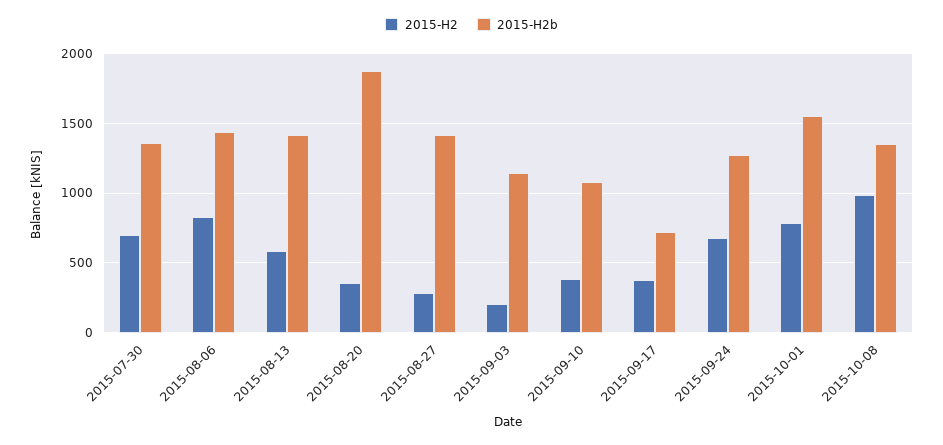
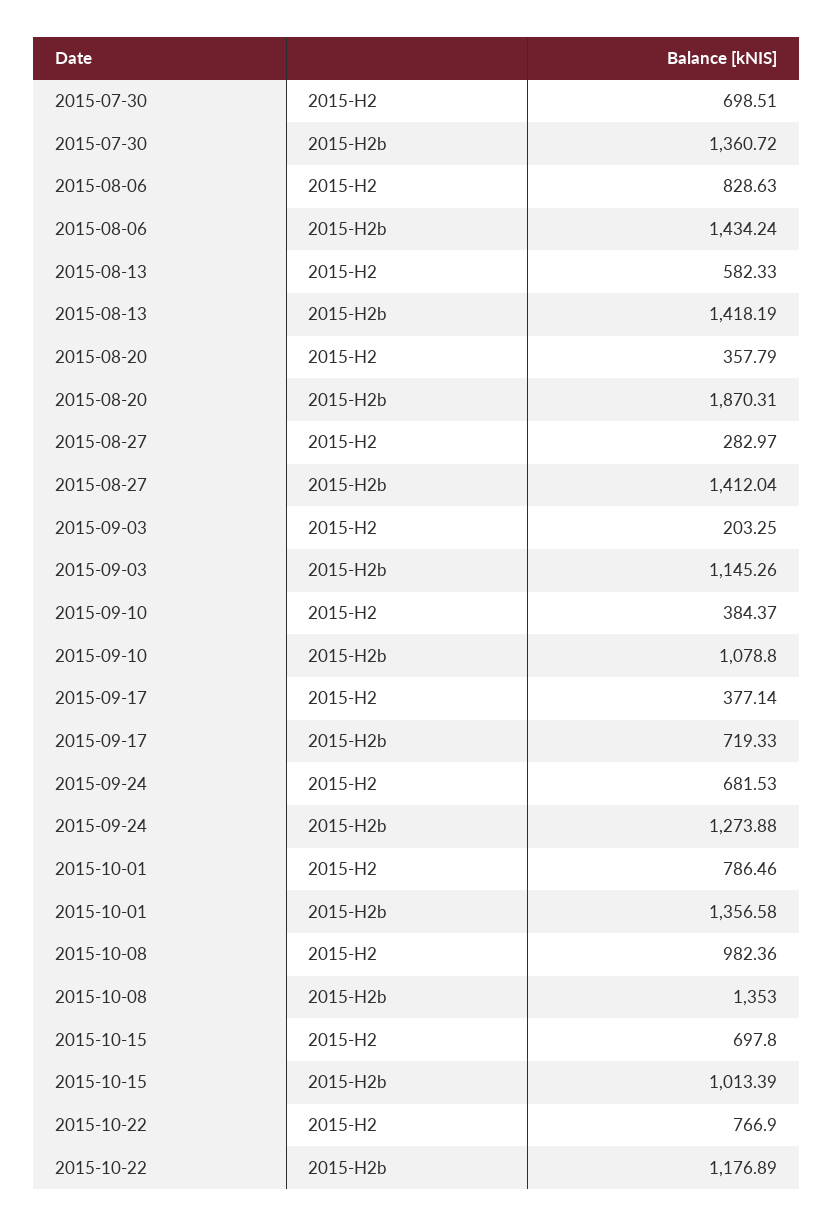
2015-H2b, 2015-10-01: 1550 -> 1356.58
2015-H2, 2015-10-15: none -> 697.8
2015-H2b, 2015-10-15: none -> 1013.39
2015-H2, 2015-10-22: none -> 766.9
2015-H2b, 2015-10-22: none -> 1176.89

